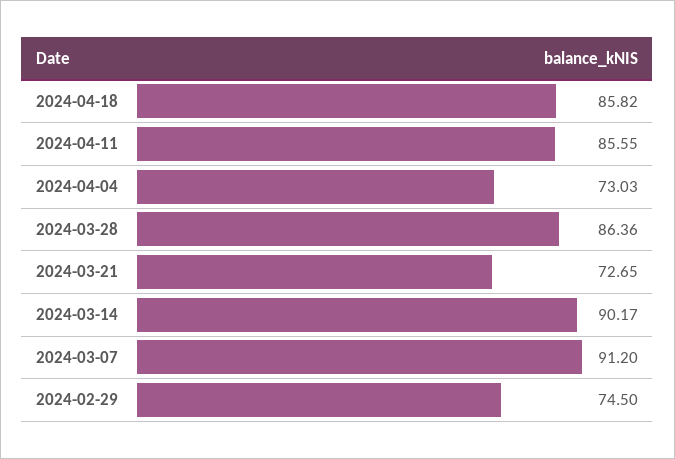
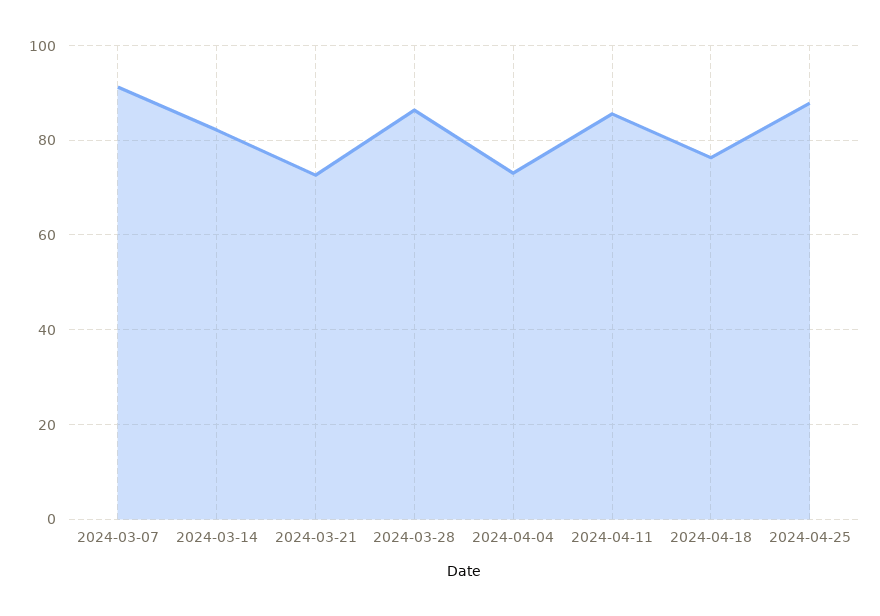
2024-04-18: 85.82 -> 76
2024-03-14: 90.17 -> 82
2024-02-29: 74.5 -> none
2024-04-25: none -> 88

